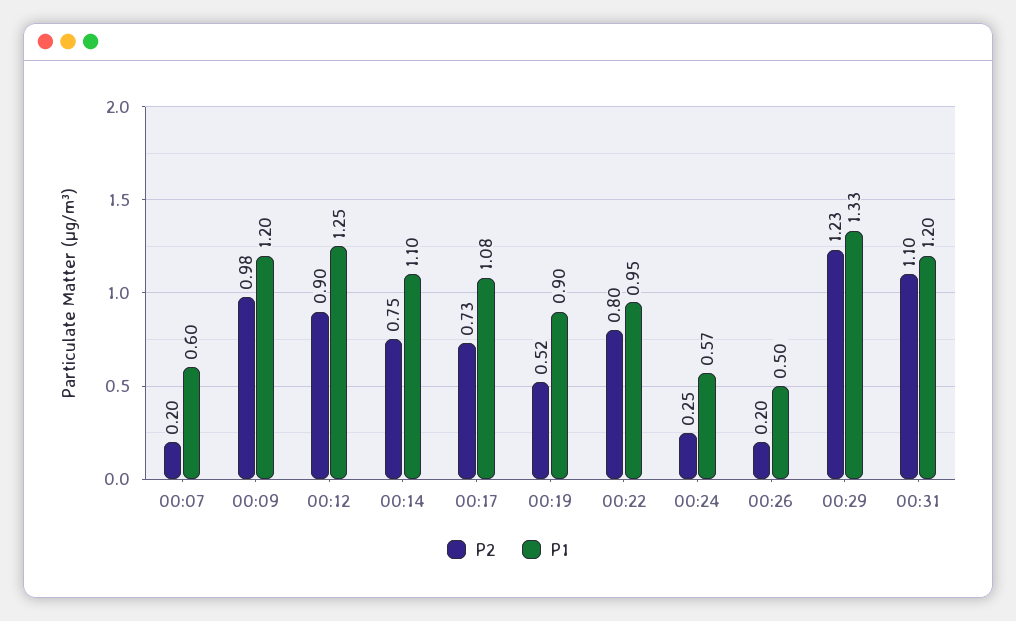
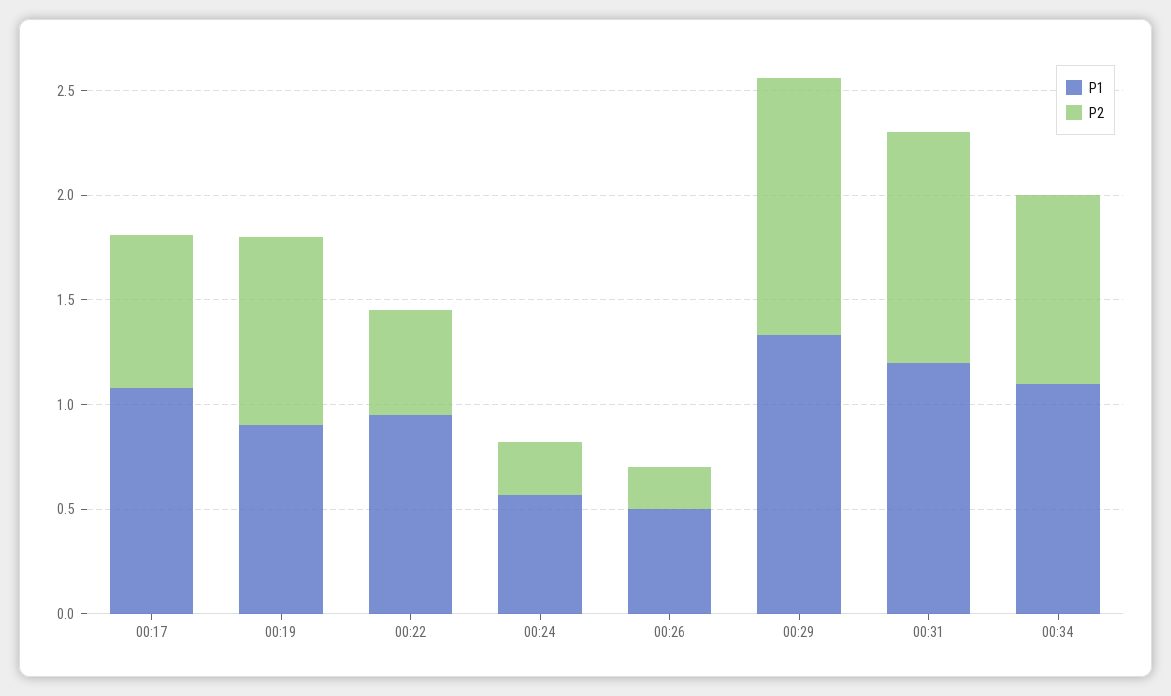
P2, 00:07: 0.2 -> none
P1, 00:07: 0.6 -> none
P2, 00:09: 0.98 -> none
P1, 00:09: 1.2 -> none
P2, 00:12: 0.9 -> none
P1, 00:12: 1.25 -> none
P2, 00:14: 0.75 -> none
P1, 00:14: 1.1 -> none
P2, 00:19: 0.52 -> 0.9
P2, 00:22: 0.8 -> 0.5
P1, 00:34: none -> 1.1
P2, 00:34: none -> 0.9

